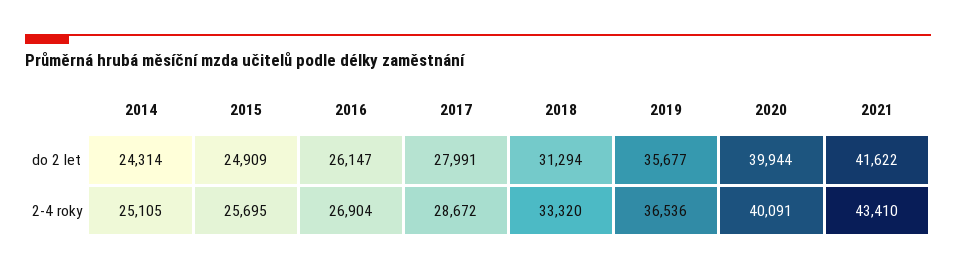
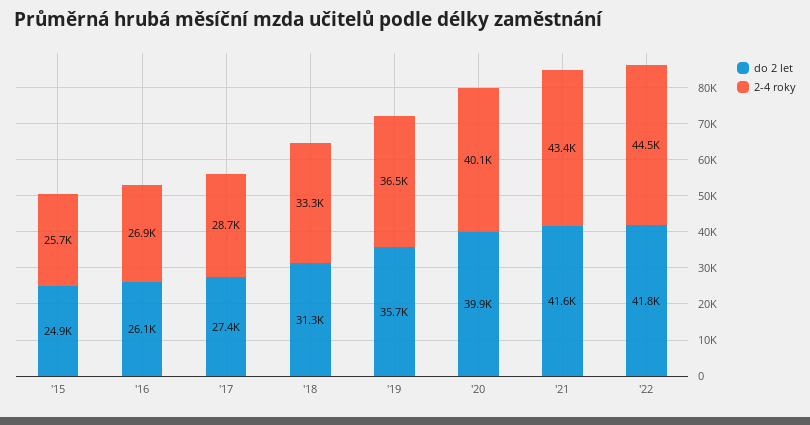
do 2 let, 2014: 24314 -> none
do 2 let, 2017: 27991 -> 27400
2-4 roky, 2014: 25105 -> none
do 2 let, '22: none -> 41800
2-4 roky, '22: none -> 44500

